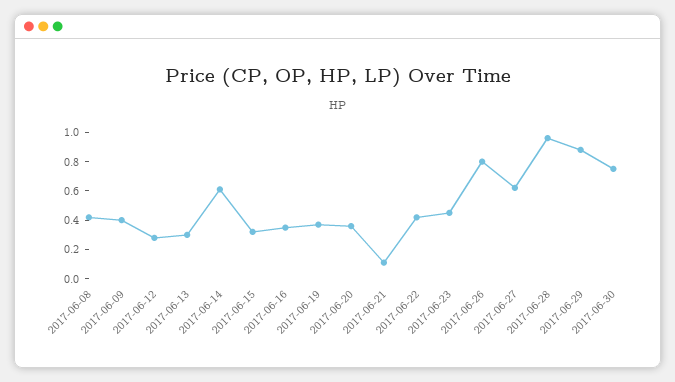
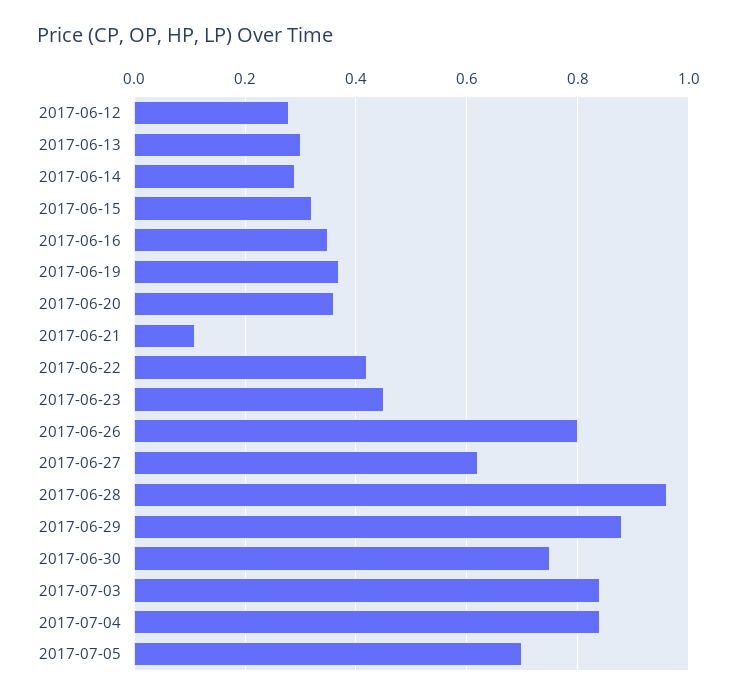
2017-06-08: 0.4 -> none
2017-06-09: 0.4 -> none
2017-06-14: 0.6 -> 0.3
2017-07-03: none -> 0.85
2017-07-04: none -> 0.85
2017-07-05: none -> 0.7

